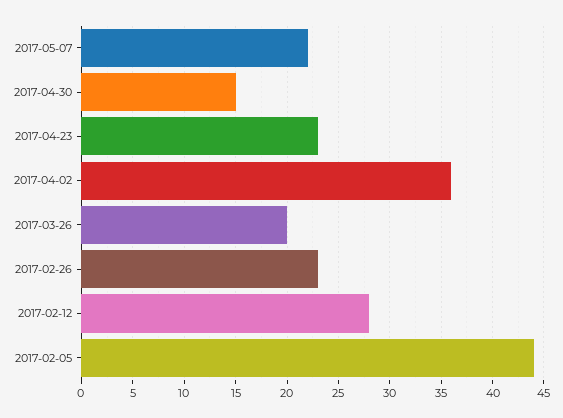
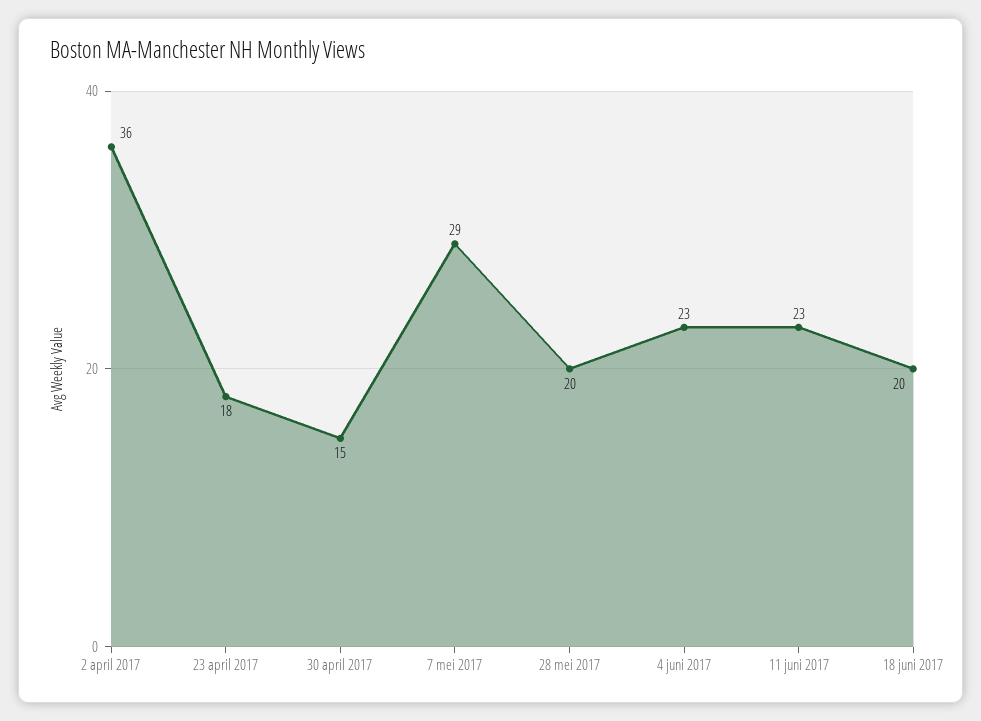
2017-05-07: 22 -> 29
2017-04-23: 23 -> 18
2017-03-26: 20 -> none
2017-02-26: 23 -> none
2017-02-12: 28 -> none
2017-02-05: 44 -> none
28 mei 2017: none -> 20
4 juni 2017: none -> 23
11 juni 2017: none -> 23
18 juni 2017: none -> 20

